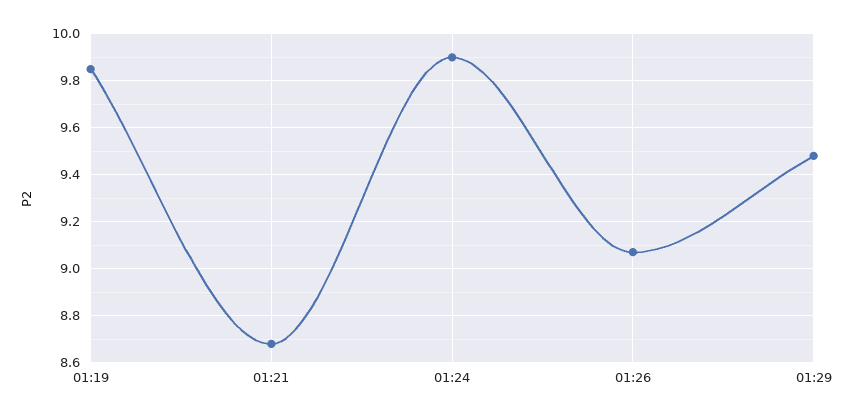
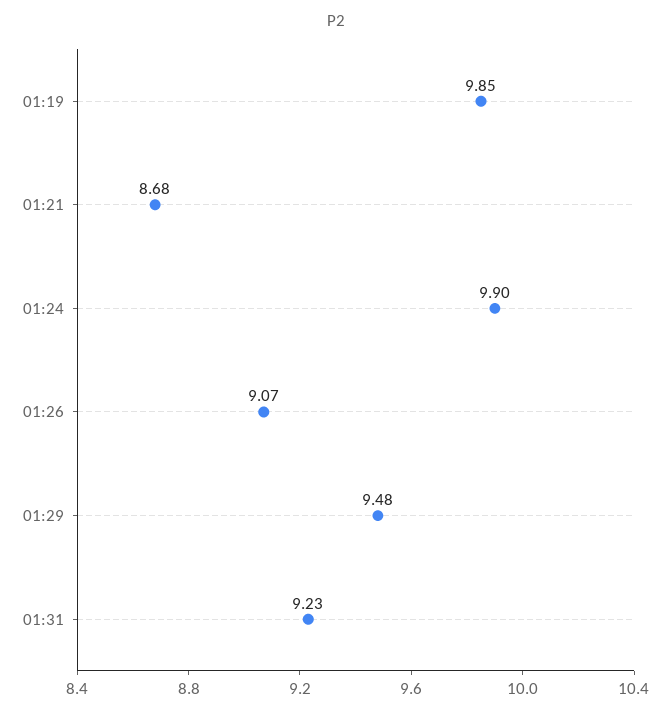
01:31: none -> 9.23

